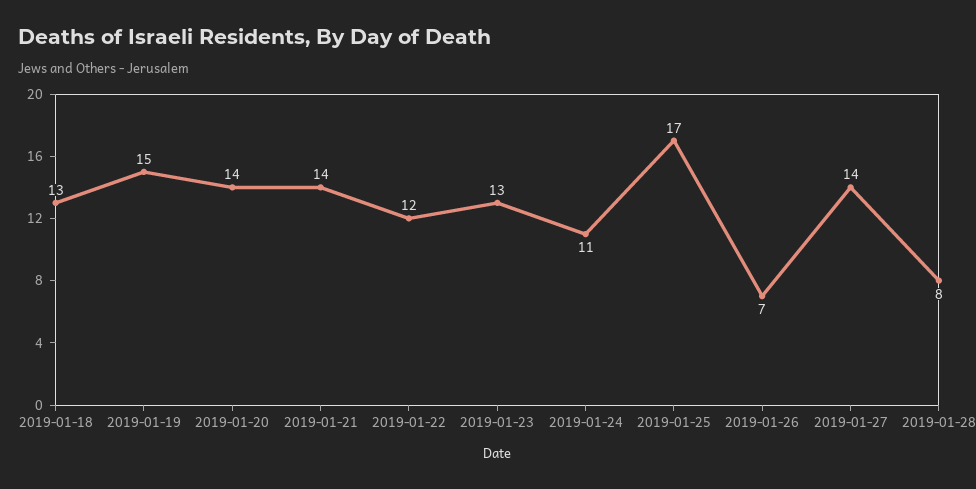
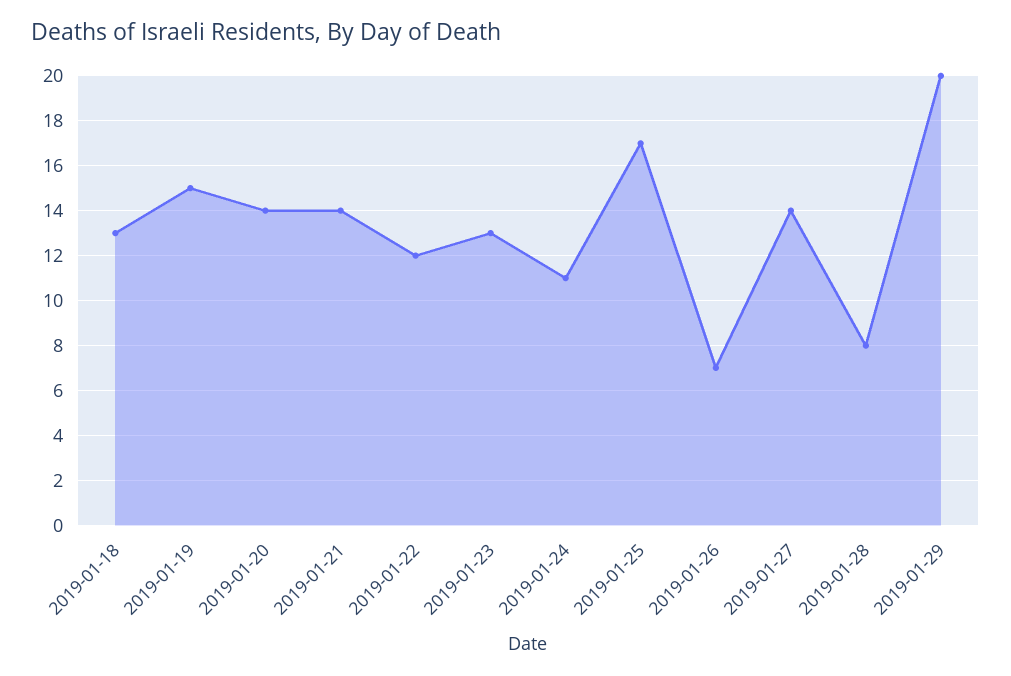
2019-01-29: none -> 20

